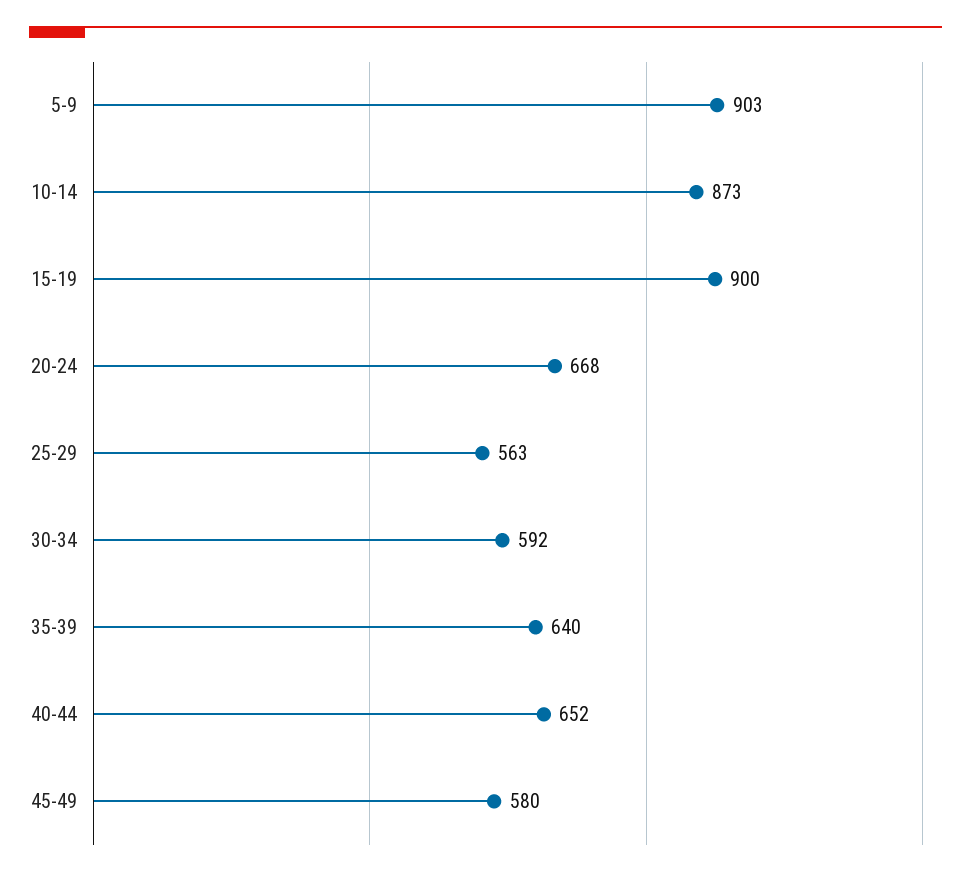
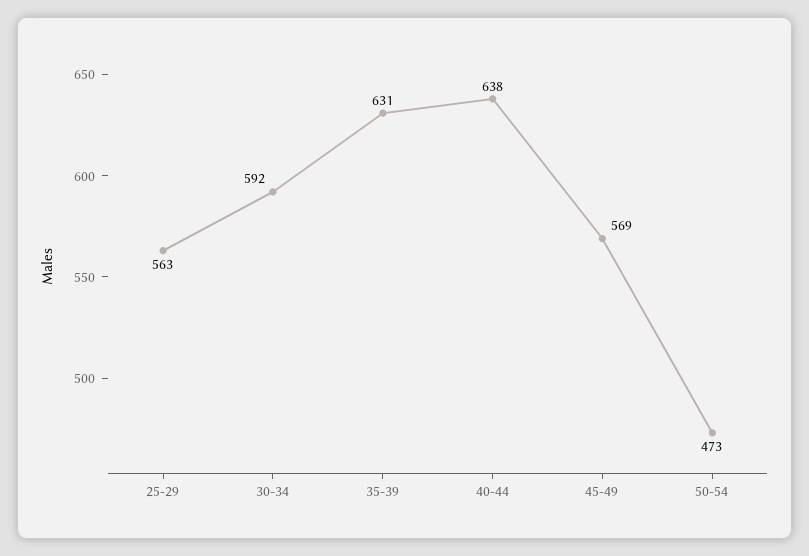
5-9: 903 -> none
10-14: 873 -> none
15-19: 900 -> none
20-24: 668 -> none
35-39: 640 -> 631
40-44: 652 -> 638
45-49: 580 -> 569
50-54: none -> 473

